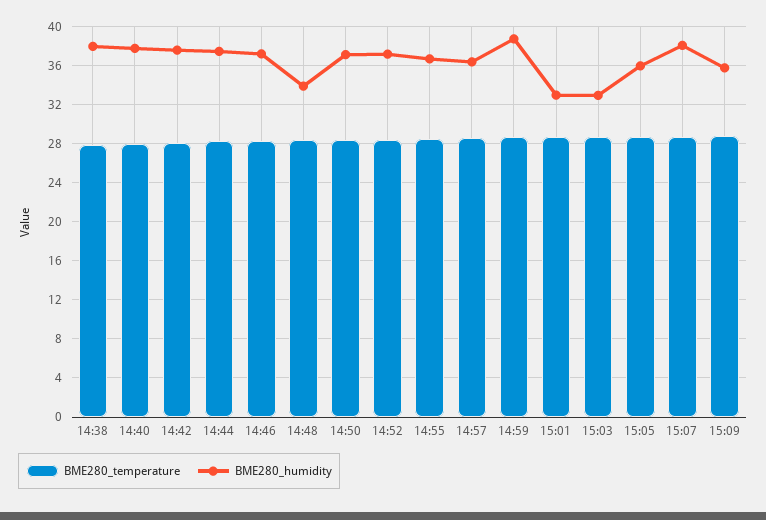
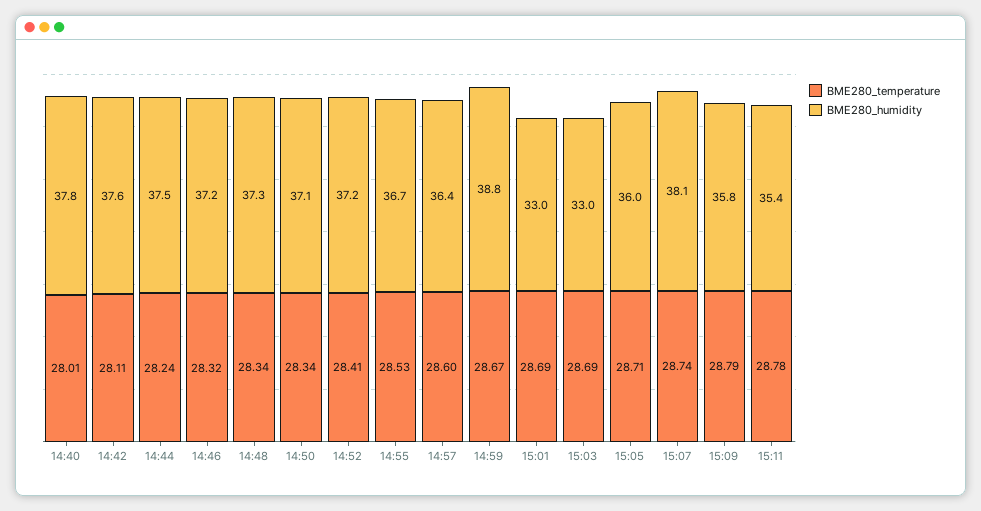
BME280_temperature, 14:38: 28 -> none
BME280_humidity, 14:38: 38 -> none
BME280_humidity, 14:48: 34 -> 37.3
BME280_temperature, 15:11: none -> 28.78
BME280_humidity, 15:11: none -> 35.4

